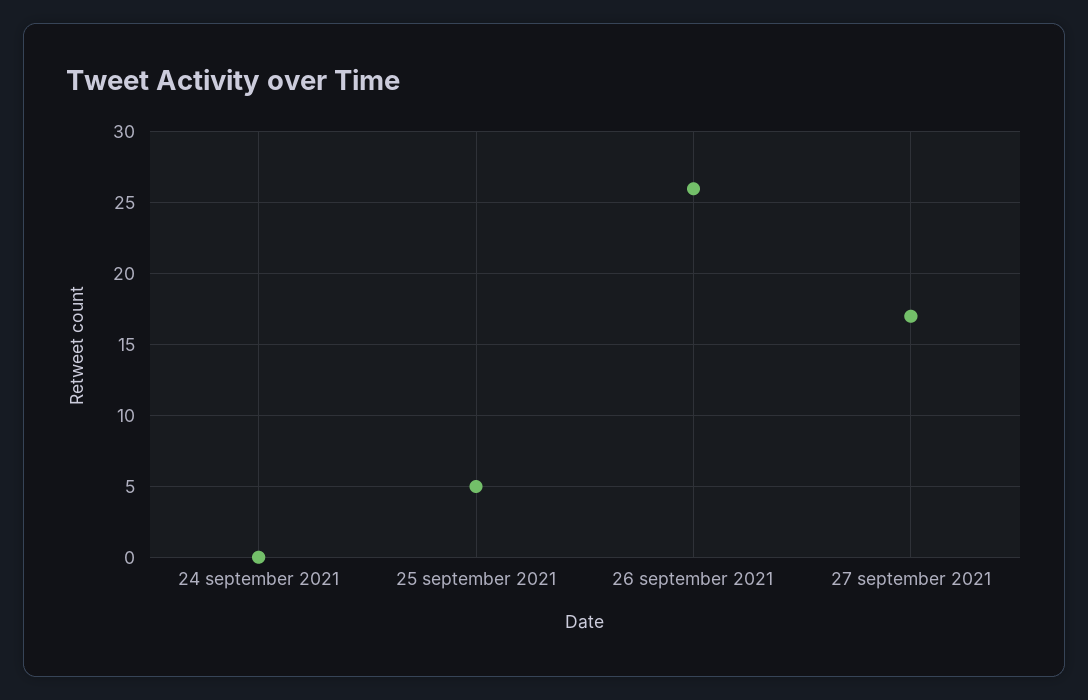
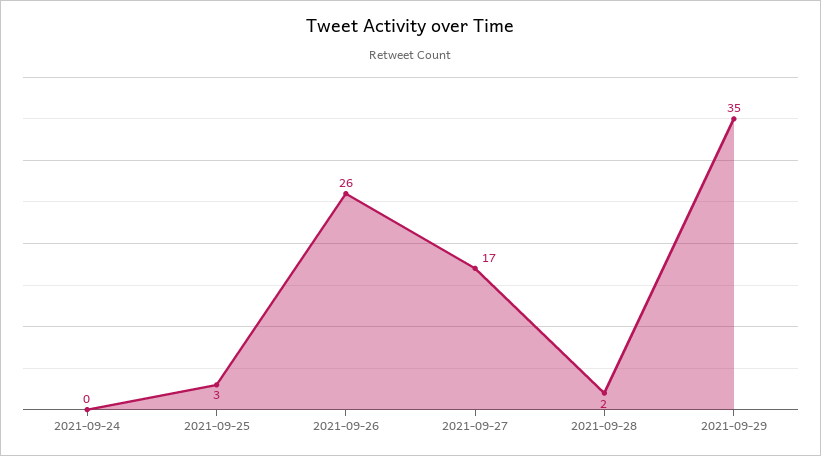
25 september 2021: 5 -> 3
2021-09-28: none -> 2
2021-09-29: none -> 35

